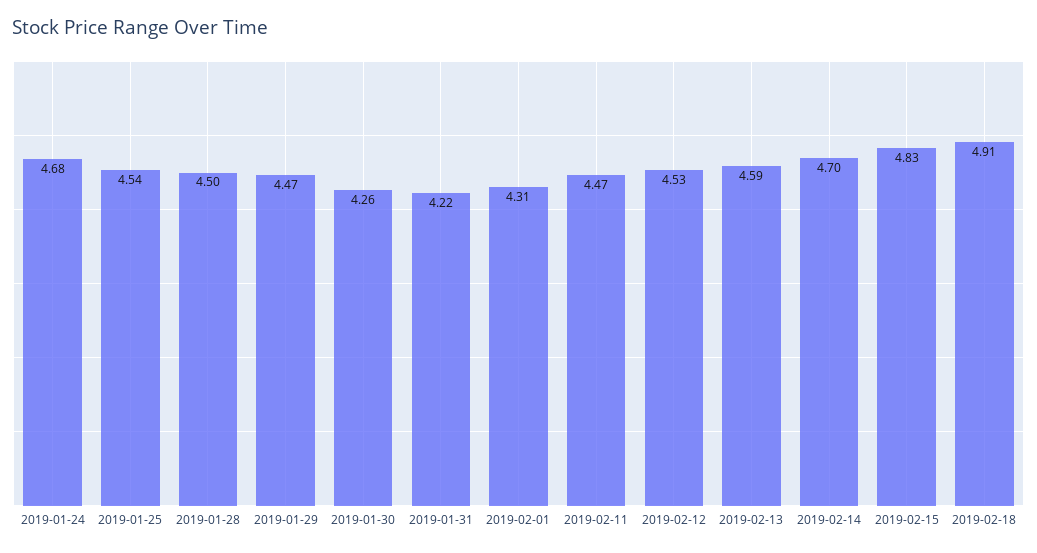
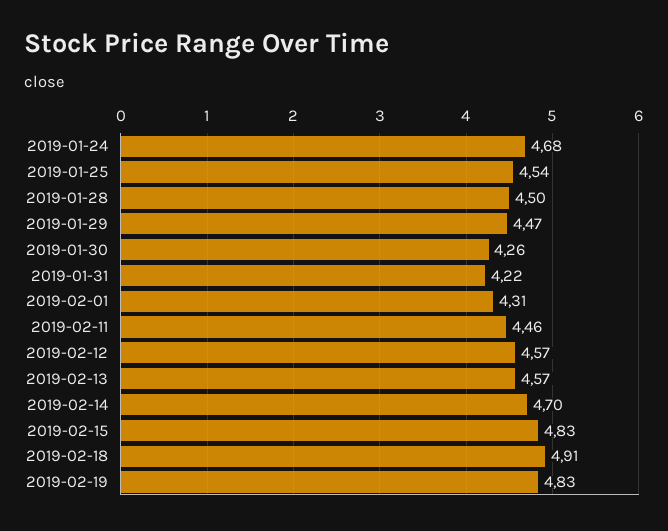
2019-02-11: 4.47 -> 4.46
2019-02-12: 4.53 -> 4.57
2019-02-13: 4.59 -> 4.57
2019-02-19: none -> 4.83

